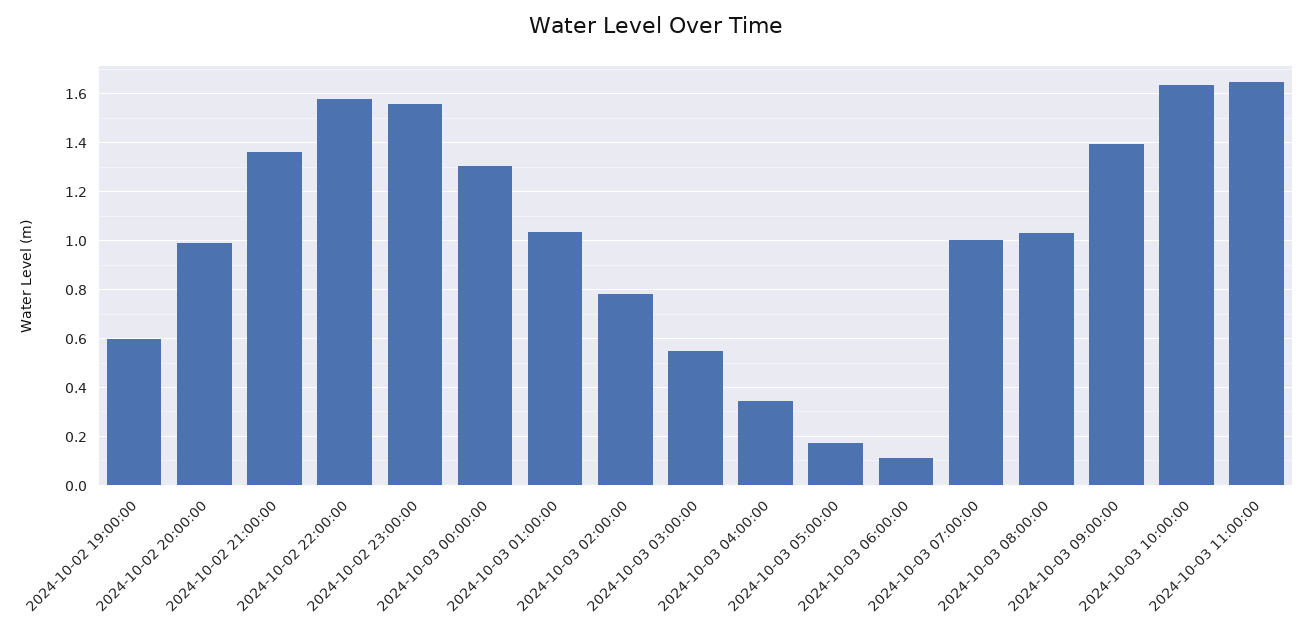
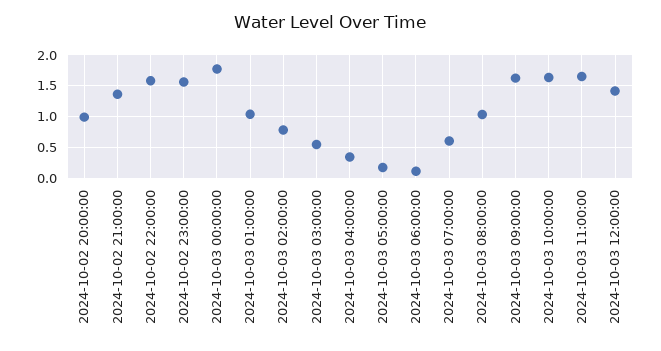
2024-10-02 19:00:00: 0.6 -> none
2024-10-03 00:00:00: 1.3 -> 1.8
2024-10-03 07:00:00: 1 -> 0.6
2024-10-03 09:00:00: 1.4 -> 1.6
2024-10-03 12:00:00: none -> 1.4

